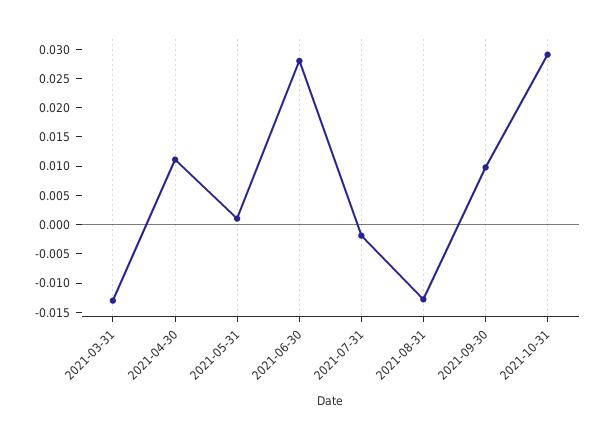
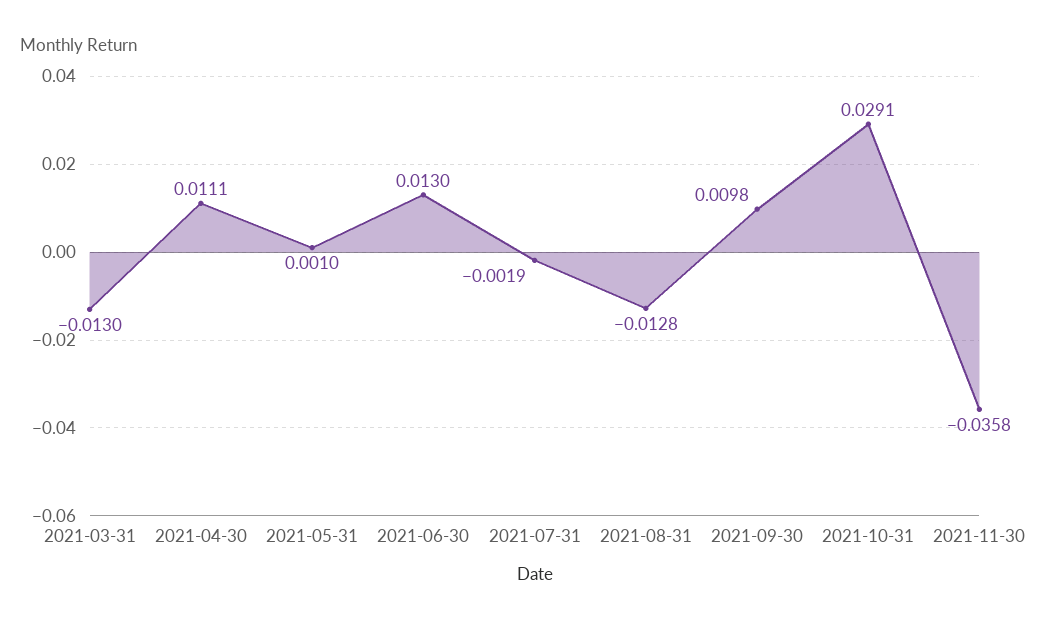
2021-06-30: 0.0275 -> 0.013
2021-11-30: none -> -0.0358

